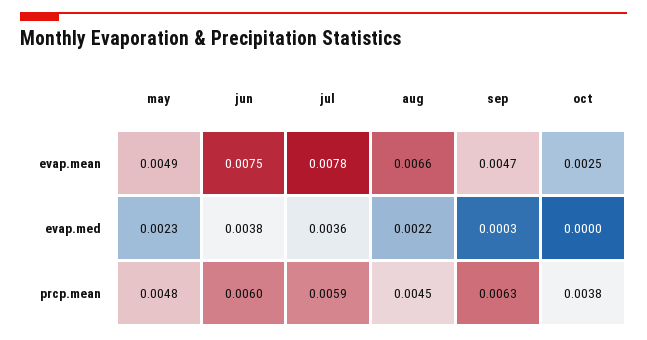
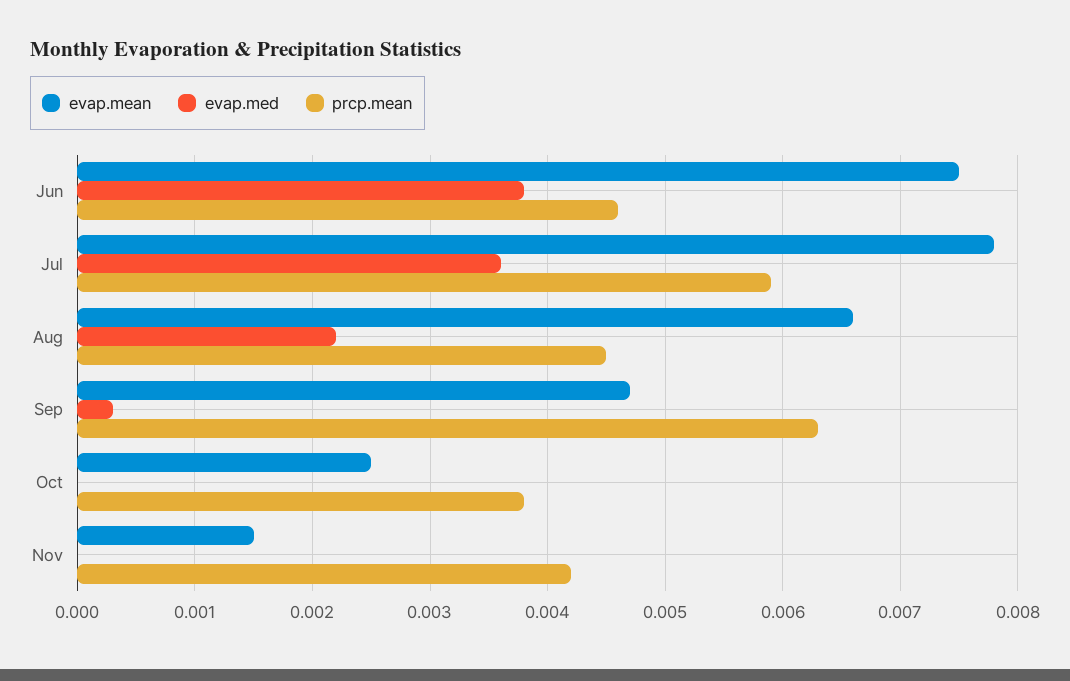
evap.mean, may: 0.0049 -> none
evap.med, may: 0.0023 -> none
prcp.mean, may: 0.0048 -> none
prcp.mean, jun: 0.006 -> 0.0046
evap.mean, Nov: none -> 0.0015
evap.med, Nov: none -> 0
prcp.mean, Nov: none -> 0.0042

